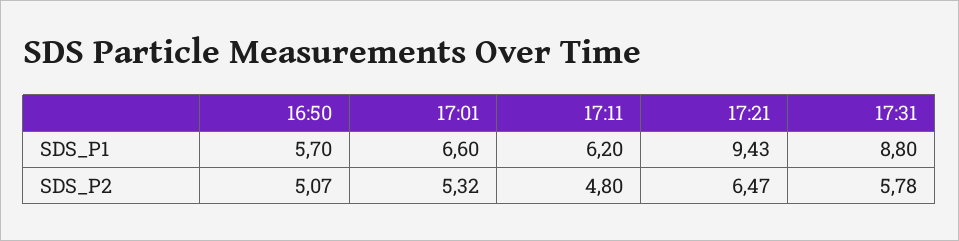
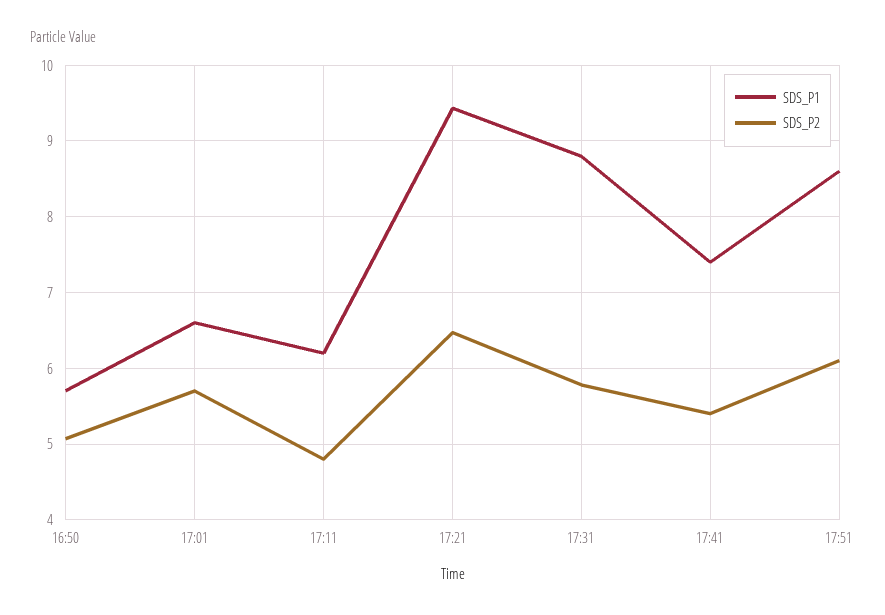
SDS_P2, 17:01: 5.32 -> 5.7
SDS_P1, 17:41: none -> 7.4
SDS_P2, 17:41: none -> 5.4
SDS_P1, 17:51: none -> 8.6
SDS_P2, 17:51: none -> 6.1

